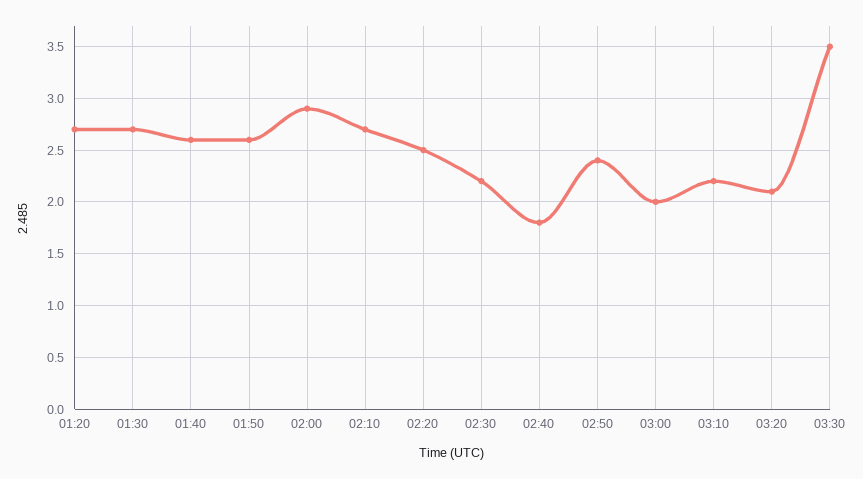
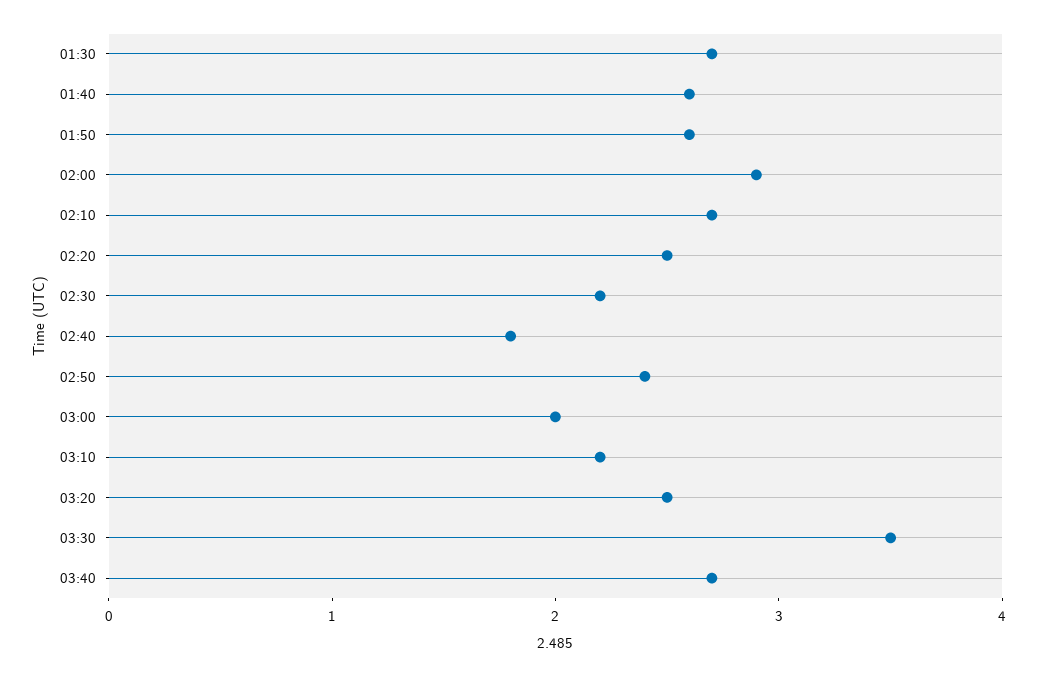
01:20: 2.7 -> none
03:20: 2.1 -> 2.5
03:40: none -> 2.7

